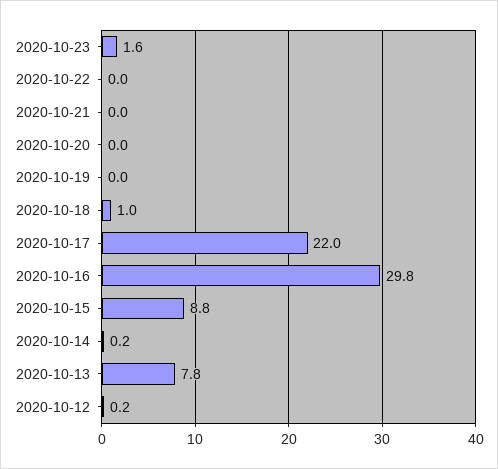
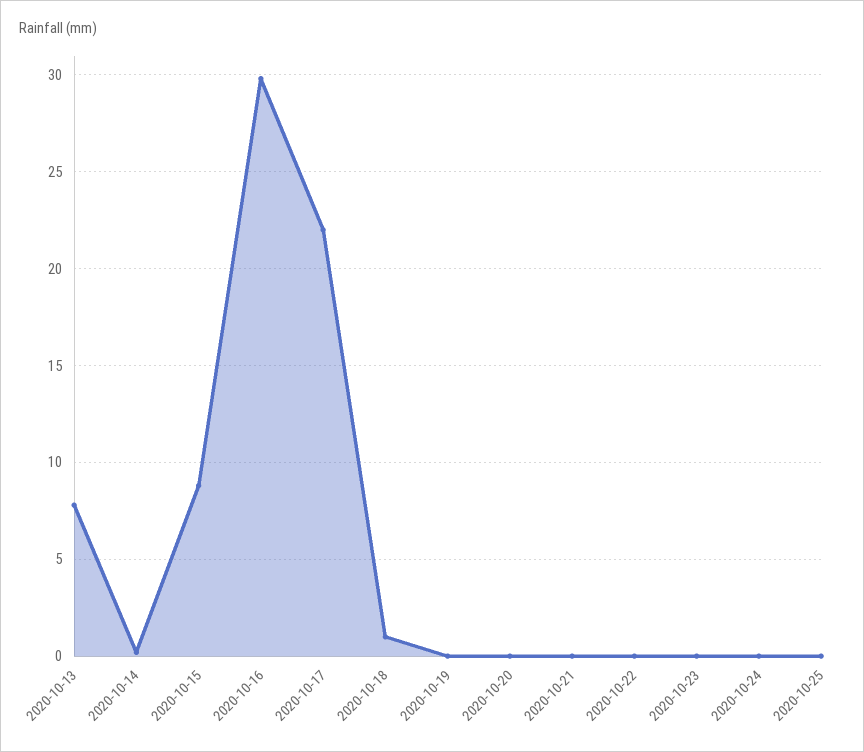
2020-10-23: 1.6 -> 0
2020-10-12: 0.2 -> none
2020-10-24: none -> 0
2020-10-25: none -> 0

